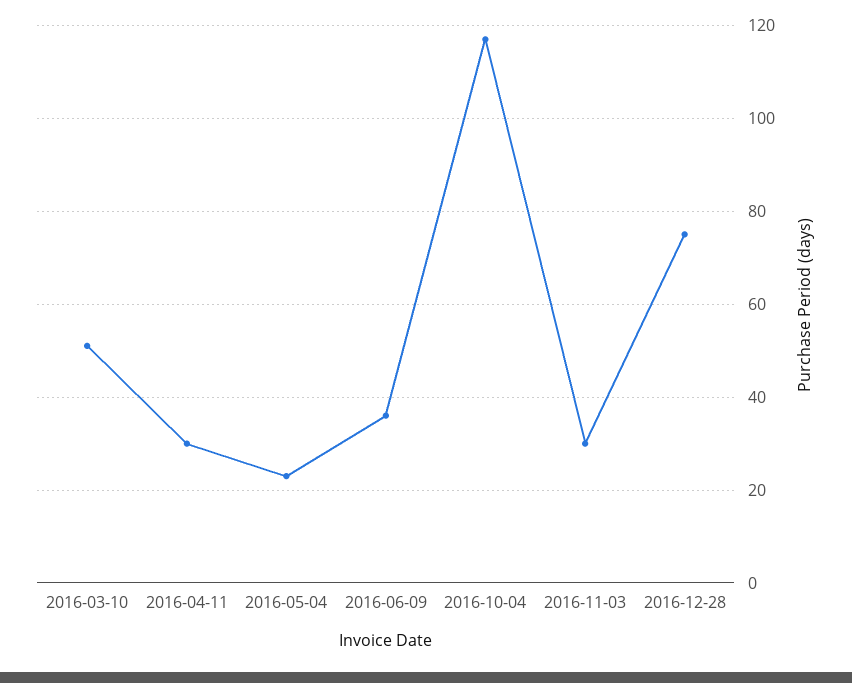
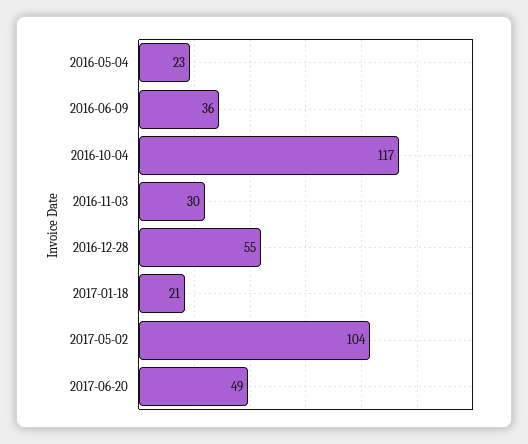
2016-03-10: 50 -> none
2016-04-11: 30 -> none
2016-12-28: 75 -> 55
2017-01-18: none -> 21
2017-05-02: none -> 104
2017-06-20: none -> 49

